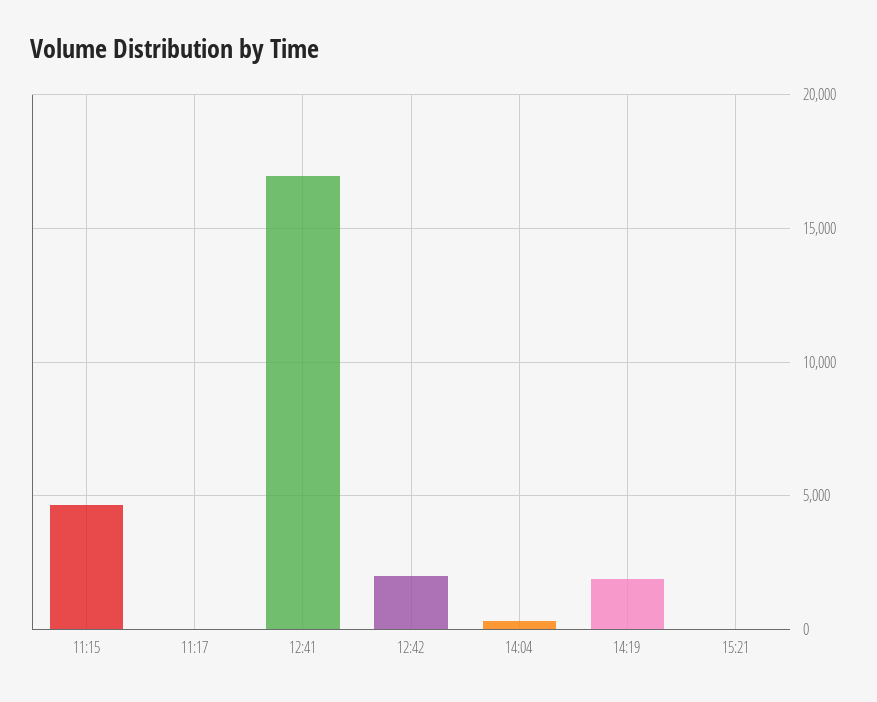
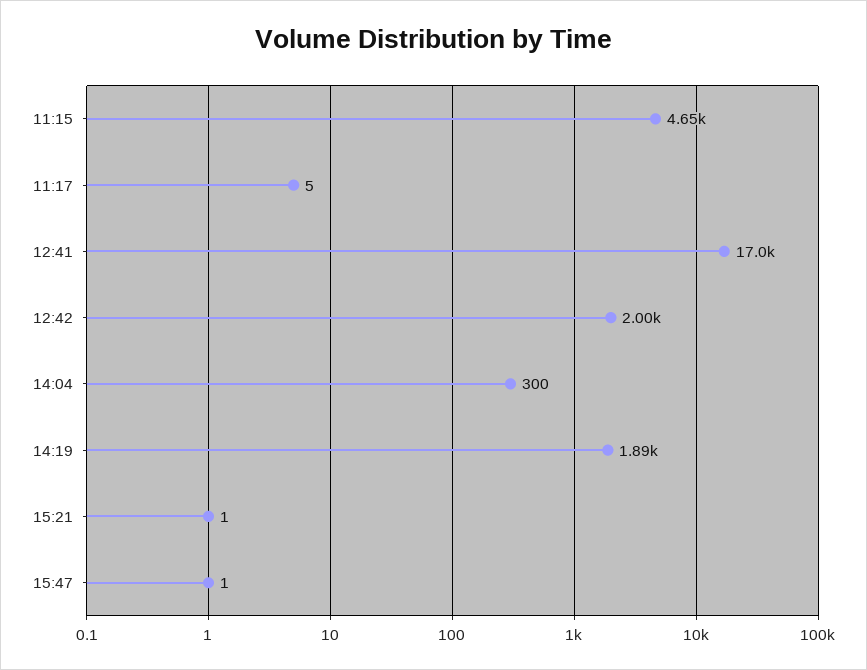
15:47: none -> 1

